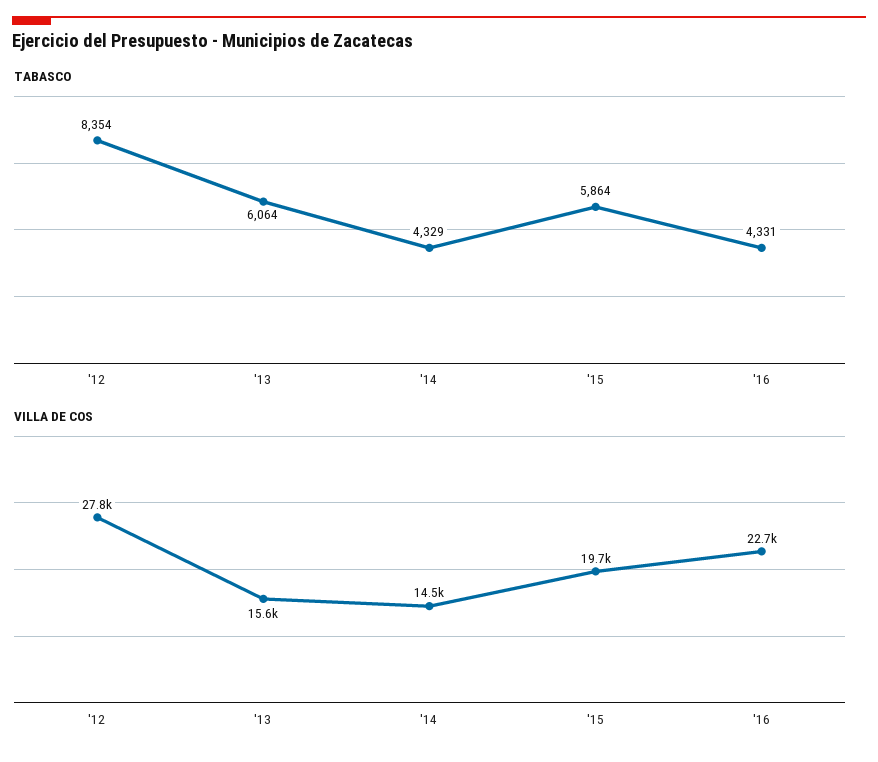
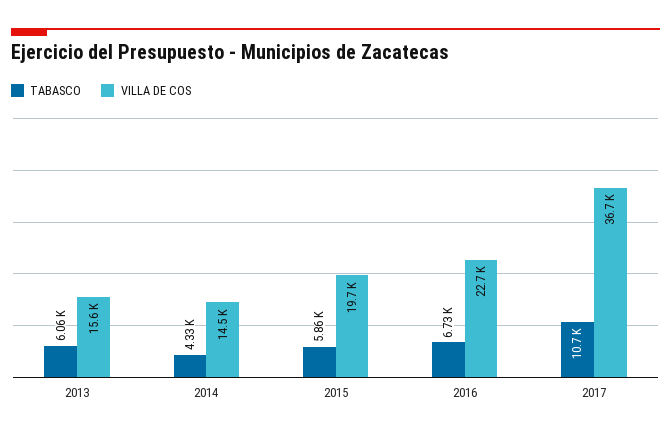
TABASCO, '12: 8354 -> none
TABASCO, '16: 4331 -> 6730
VILLA DE COS, '12: 27800 -> none
TABASCO, 2017: none -> 10700
VILLA DE COS, 2017: none -> 36700

